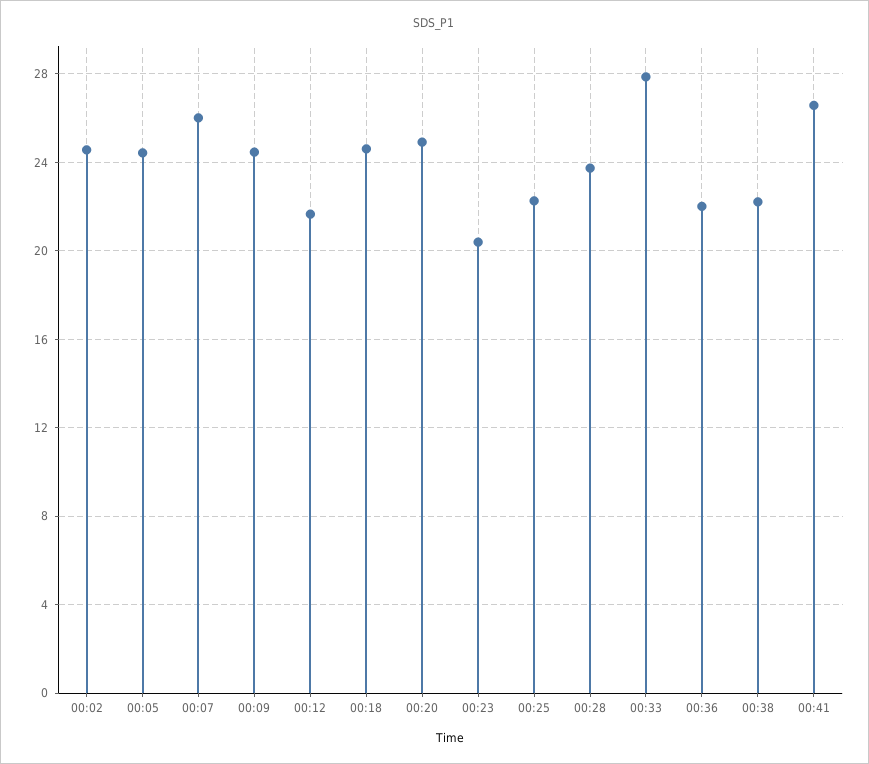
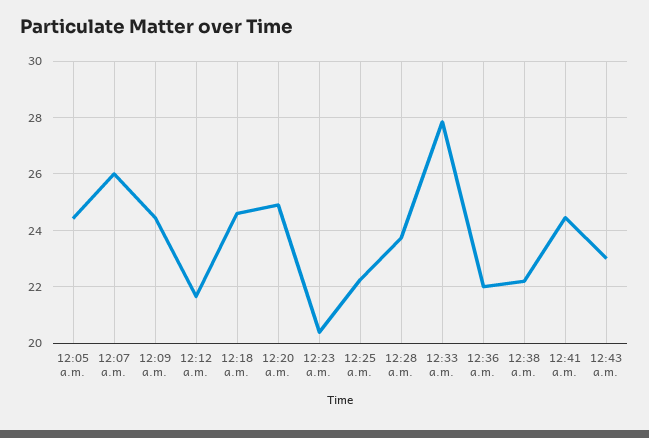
00:02: 24.5 -> none
00:41: 26.5 -> 24.5
12:43 a.m.: none -> 23

